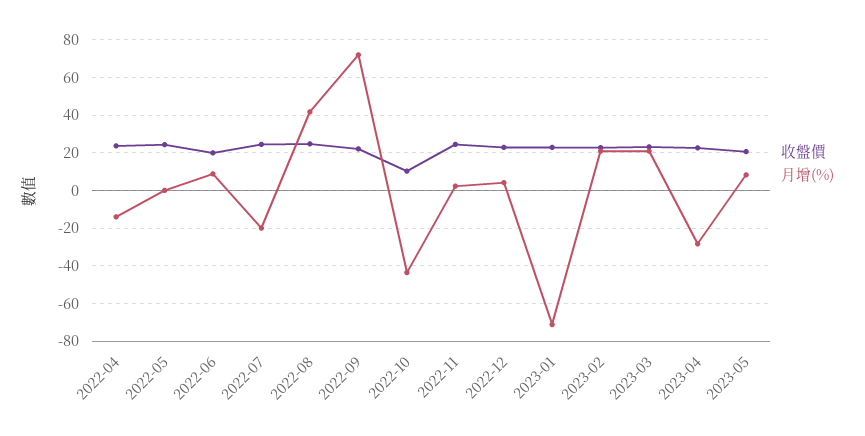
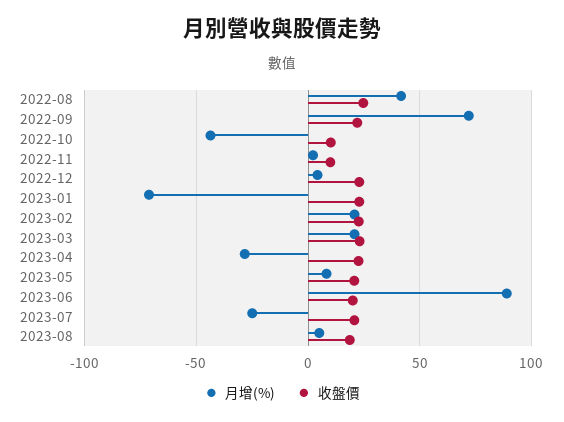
收盤價, 2022-04: 25 -> none
月增(%), 2022-04: -15 -> none
收盤價, 2022-05: 25 -> none
月增(%), 2022-05: 0 -> none
收盤價, 2022-06: 20 -> none
月增(%), 2022-06: 10 -> none
收盤價, 2022-07: 25 -> none
月增(%), 2022-07: -20 -> none
收盤價, 2022-11: 25 -> 10
月增(%), 2023-06: none -> 90
收盤價, 2023-06: none -> 20
月增(%), 2023-07: none -> -25
收盤價, 2023-07: none -> 20
月增(%), 2023-08: none -> 5
收盤價, 2023-08: none -> 20

